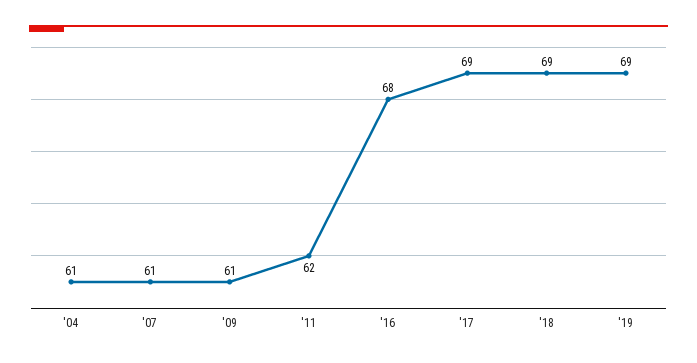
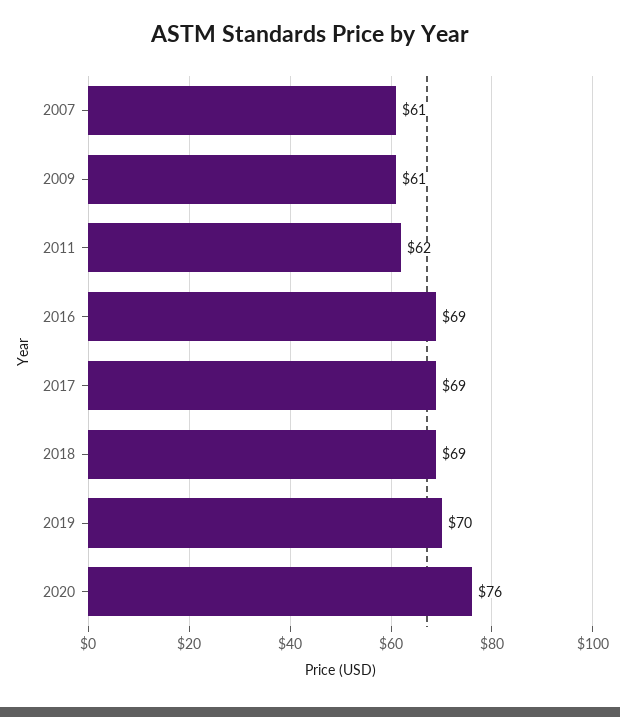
'04: 61 -> none
'16: 68 -> 69
'19: 69 -> 70
2020: none -> 76

